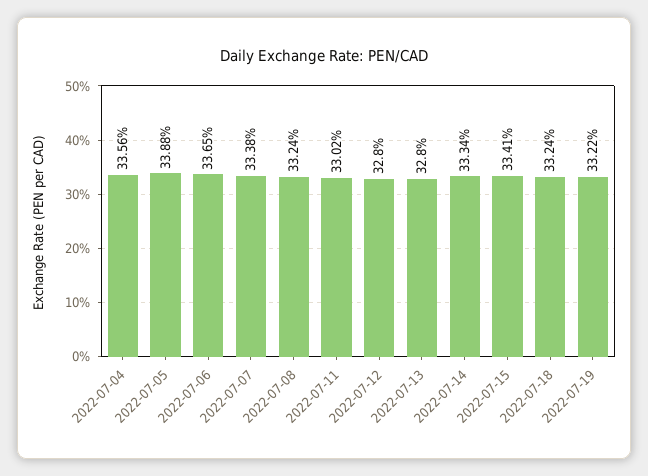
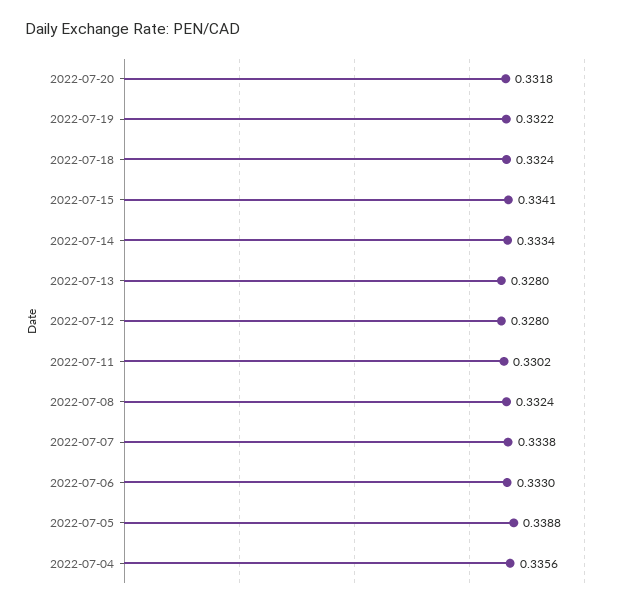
2022-07-06: 0.3365 -> 0.333
2022-07-20: none -> 0.3318

